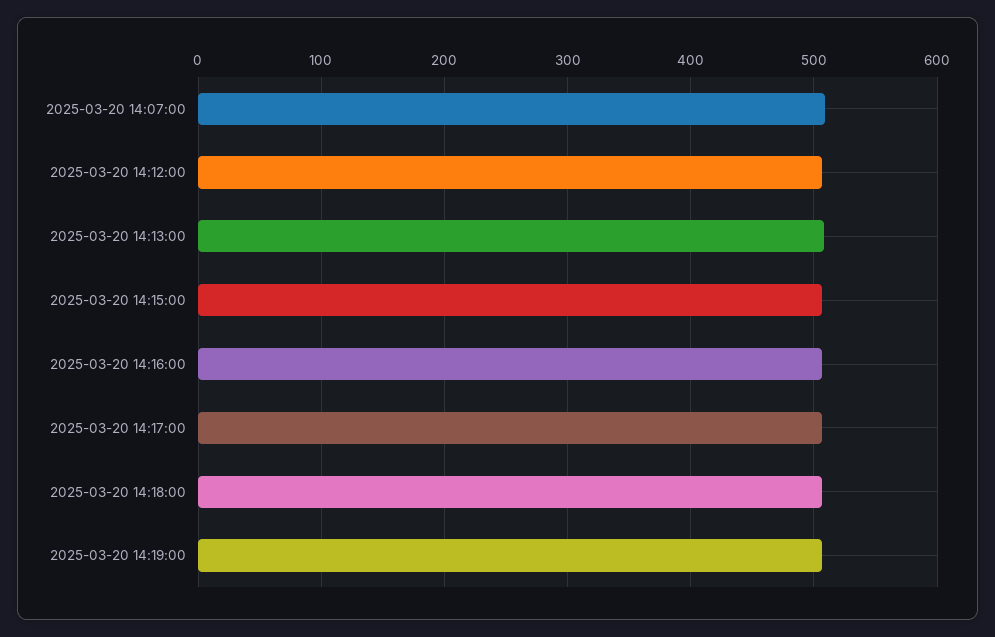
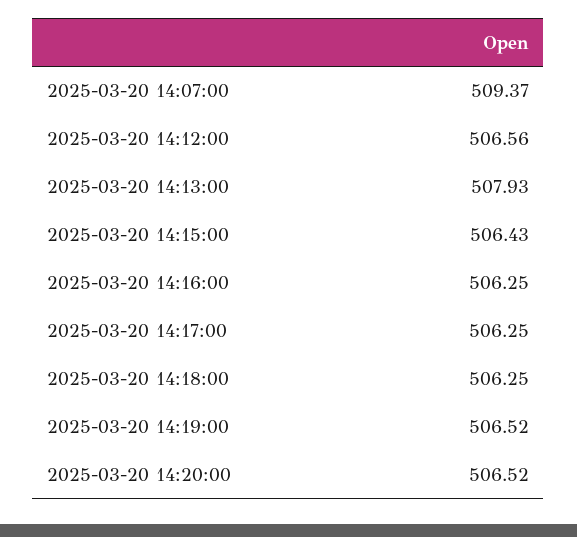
2025-03-20 14:20:00: none -> 506.52

